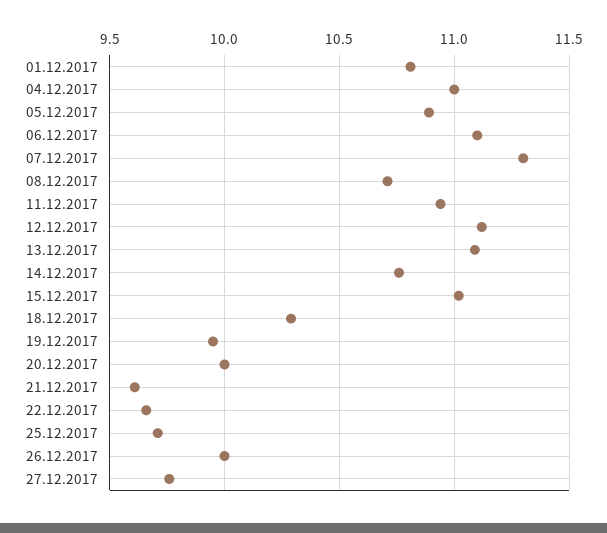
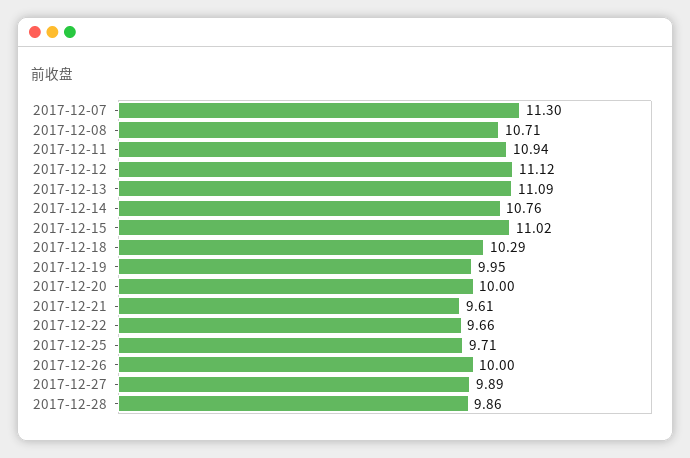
01.12.2017: 10.8 -> none
04.12.2017: 11 -> none
05.12.2017: 10.9 -> none
06.12.2017: 11.1 -> none
27.12.2017: 9.75 -> 9.89
2017-12-28: none -> 9.86

